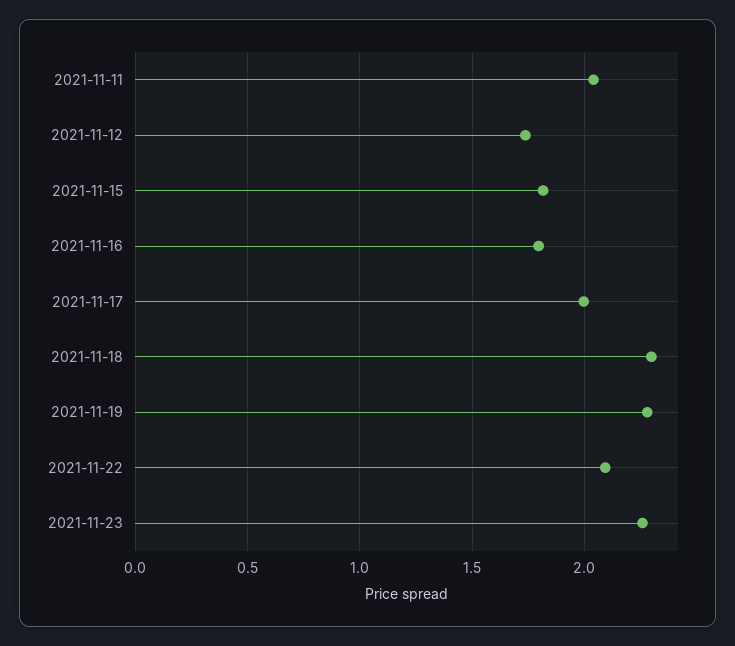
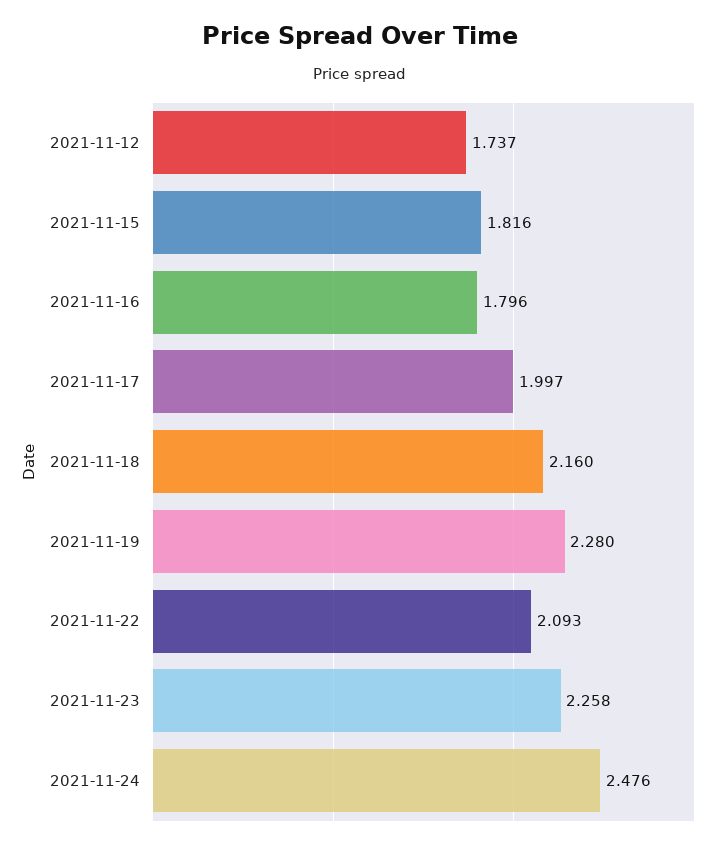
2021-11-11: 2.05 -> none
2021-11-18: 2.3 -> 2.16
2021-11-24: none -> 2.476

